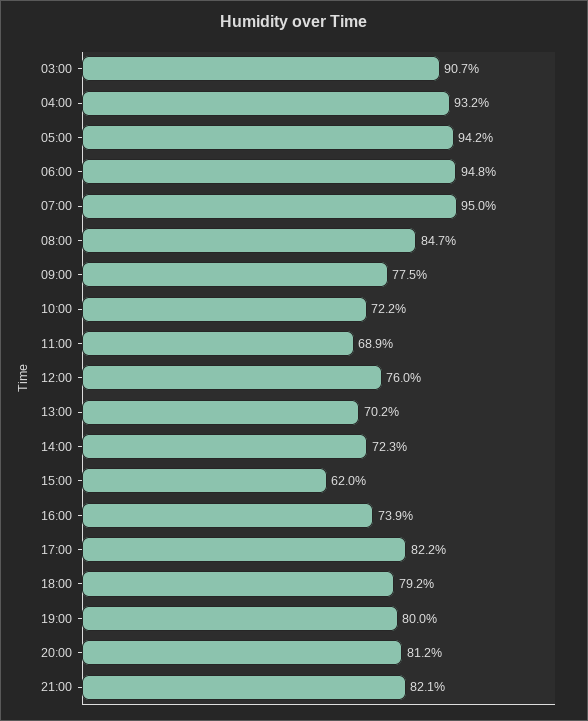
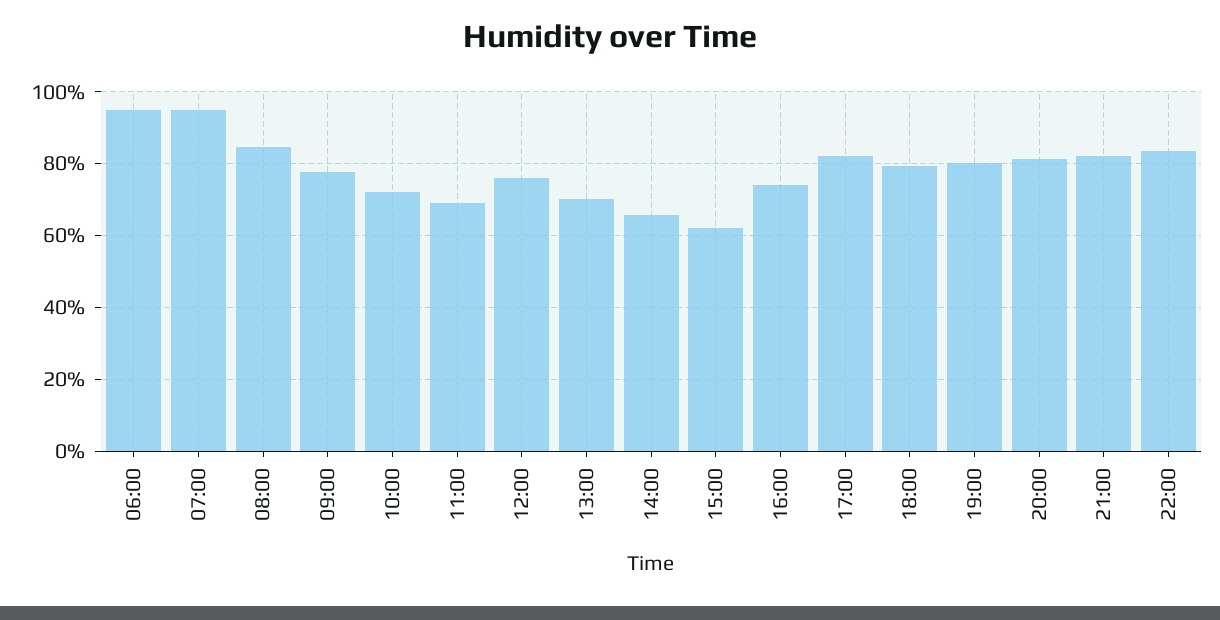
03:00: 90.7 -> none
04:00: 93.2 -> none
05:00: 94.2 -> none
14:00: 72.3 -> 66
22:00: none -> 84

